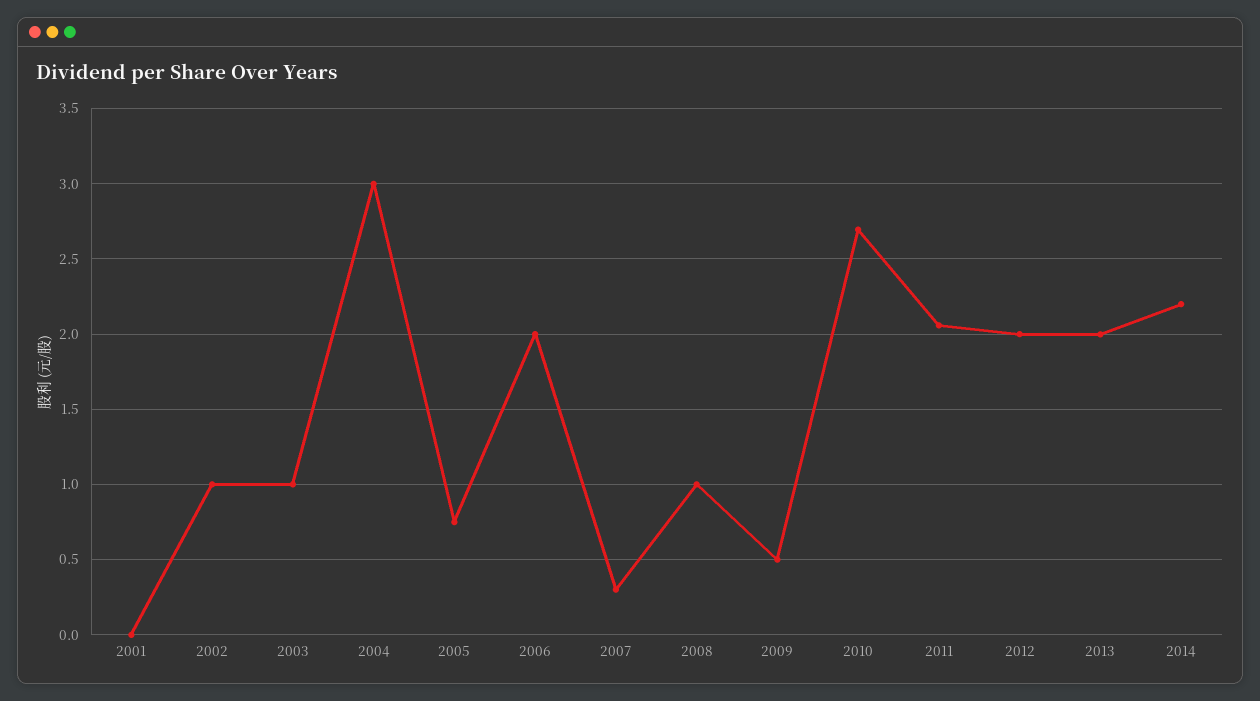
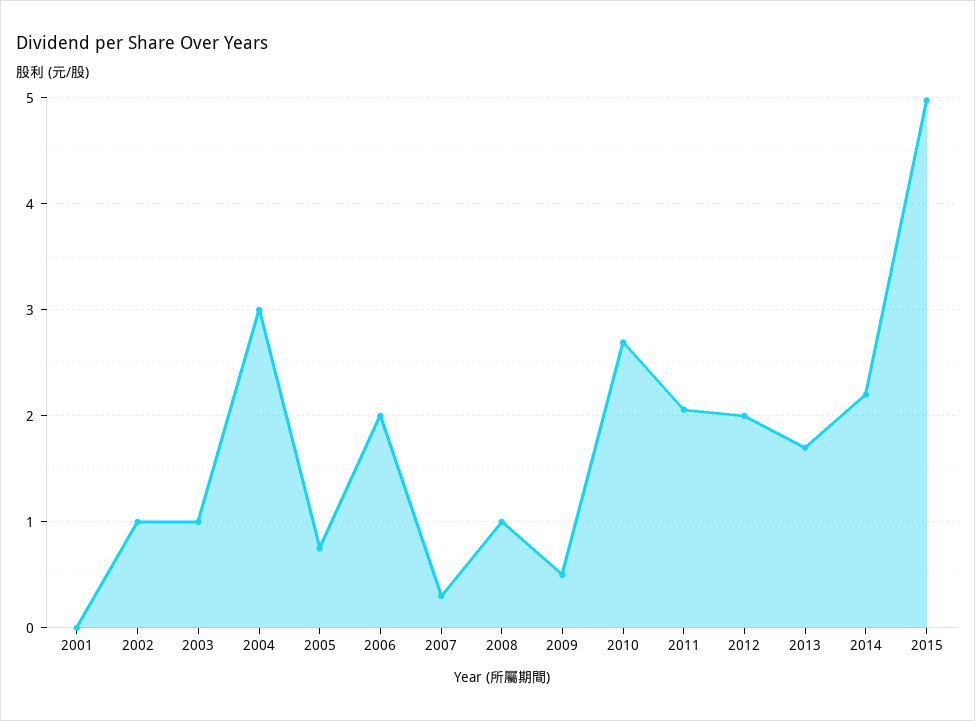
2013: 2 -> 1.7
2015: none -> 5

